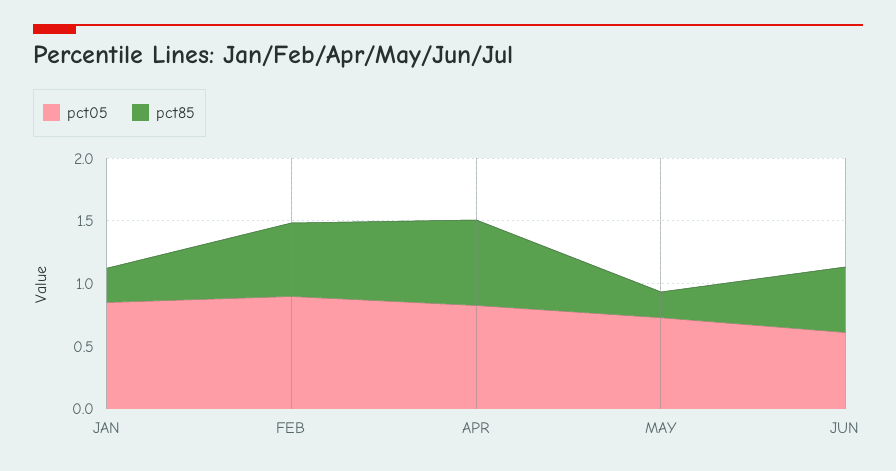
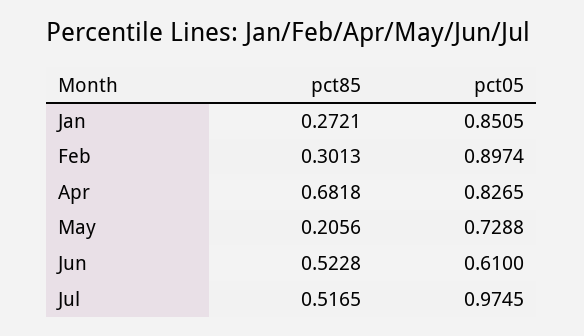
pct85, FEB: 0.6 -> 0.3013
pct85, Jul: none -> 0.5165
pct05, Jul: none -> 0.9745

